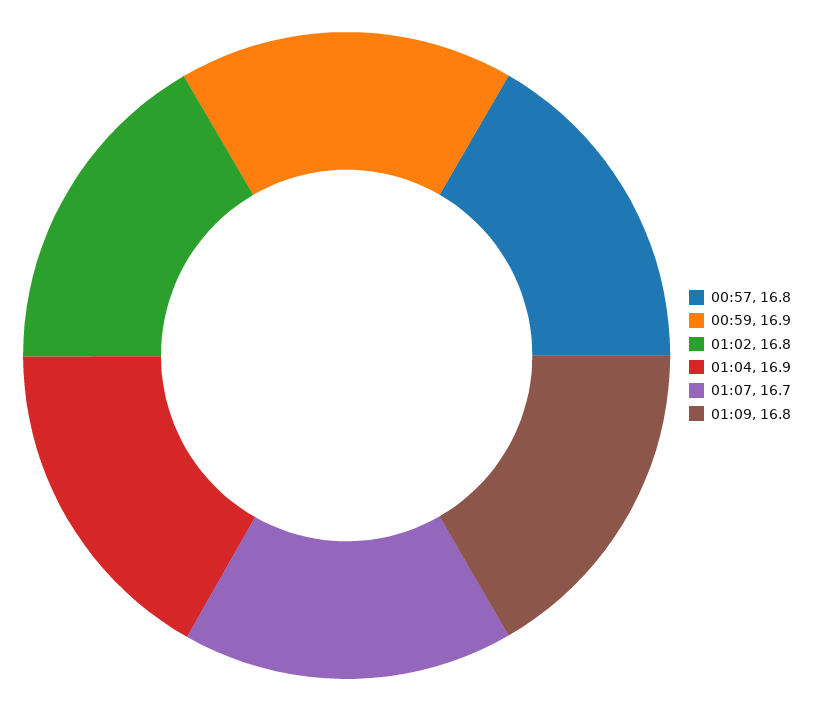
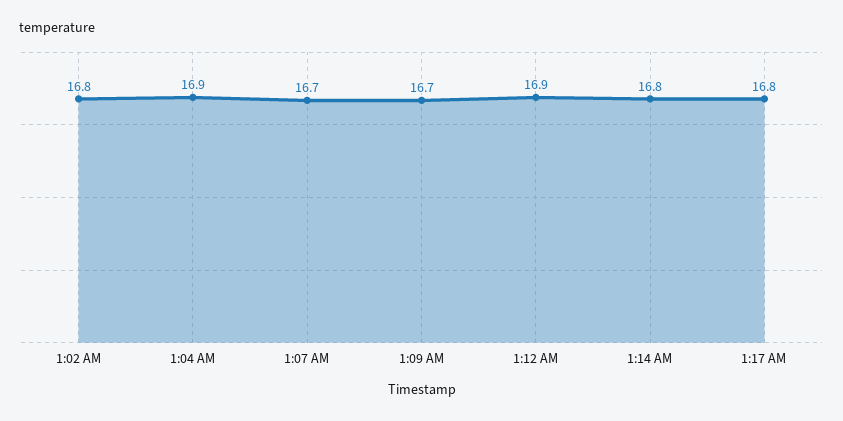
00:57: 16.8 -> none
00:59: 16.9 -> none
01:09: 16.8 -> 16.7
1:12 AM: none -> 16.9
1:14 AM: none -> 16.8
1:17 AM: none -> 16.8

